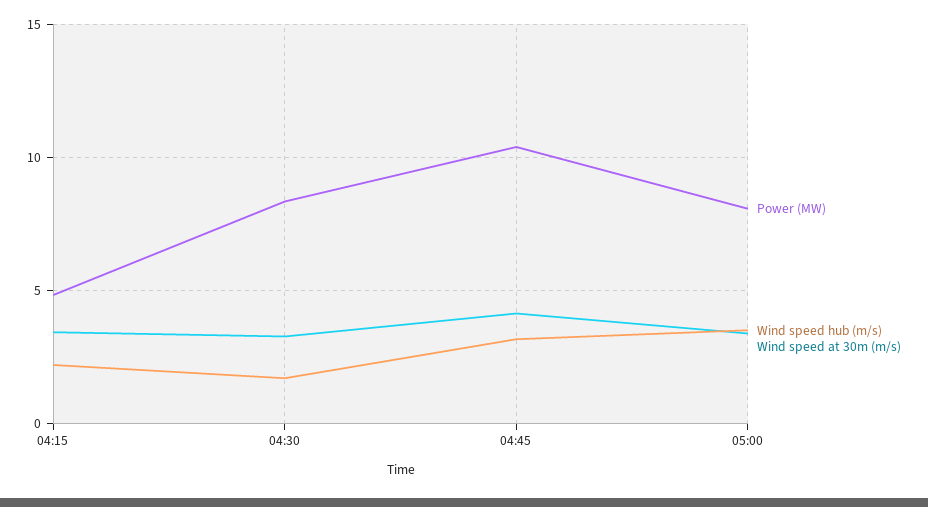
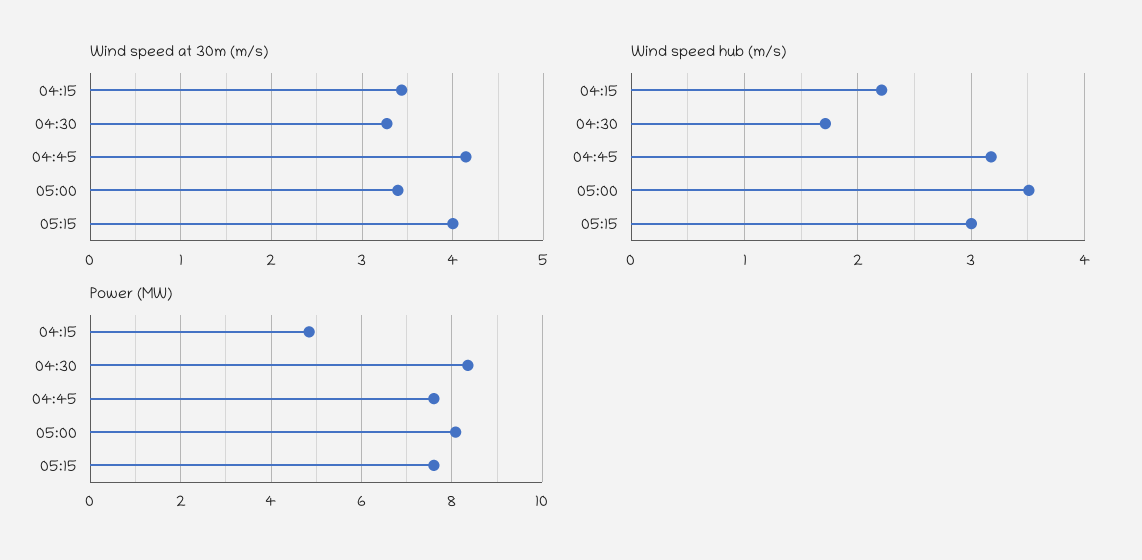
Power (MW), 04:45: 10.5 -> 7.6
Wind speed at 30m (m/s), 05:15: none -> 4
Wind speed hub (m/s), 05:15: none -> 3
Power (MW), 05:15: none -> 7.6

